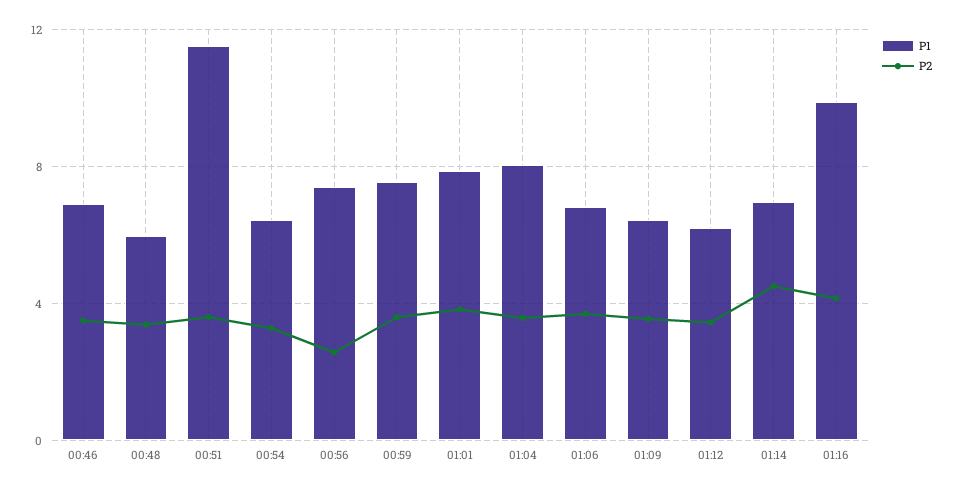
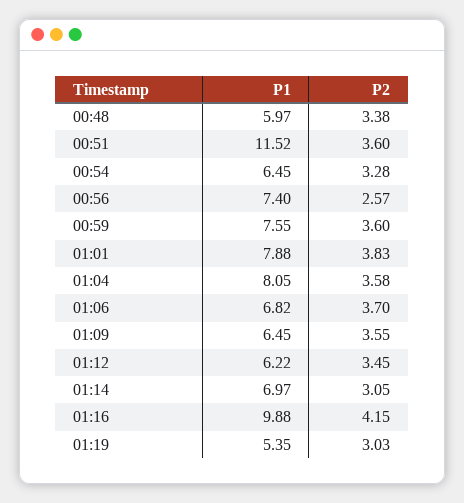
P1, 00:46: 7 -> none
P2, 00:46: 3.5 -> none
P2, 01:14: 4.5 -> 3.05
P1, 01:19: none -> 5.35
P2, 01:19: none -> 3.03

